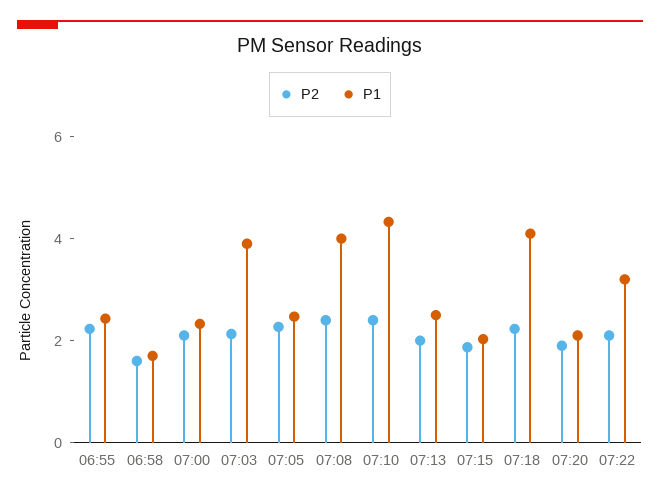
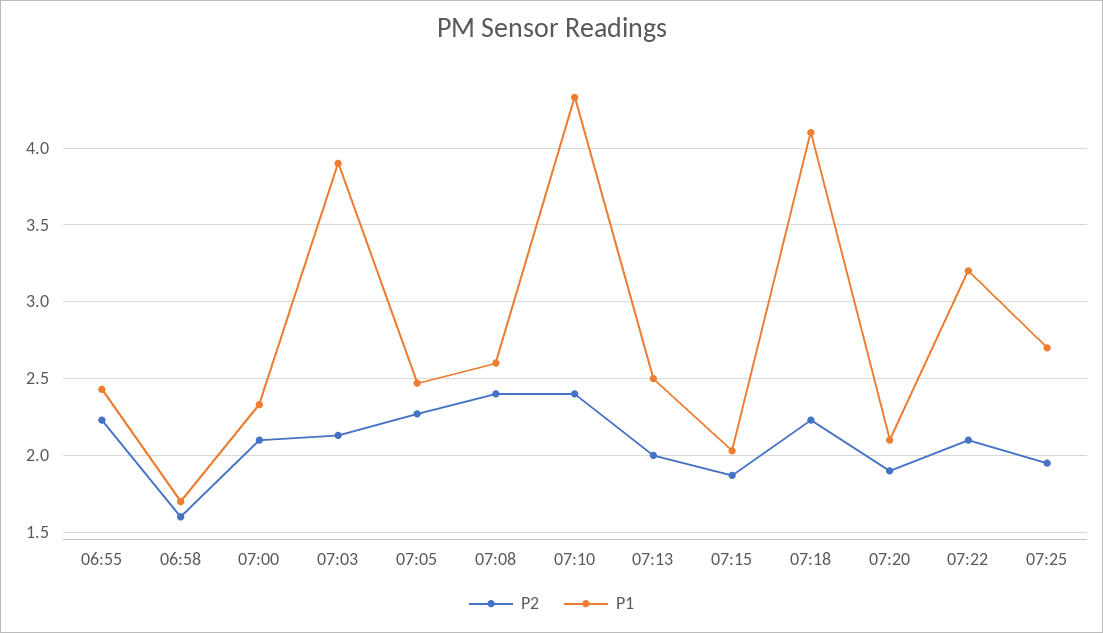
P1, 07:08: 4 -> 2.6
P2, 07:25: none -> 1.95
P1, 07:25: none -> 2.7

